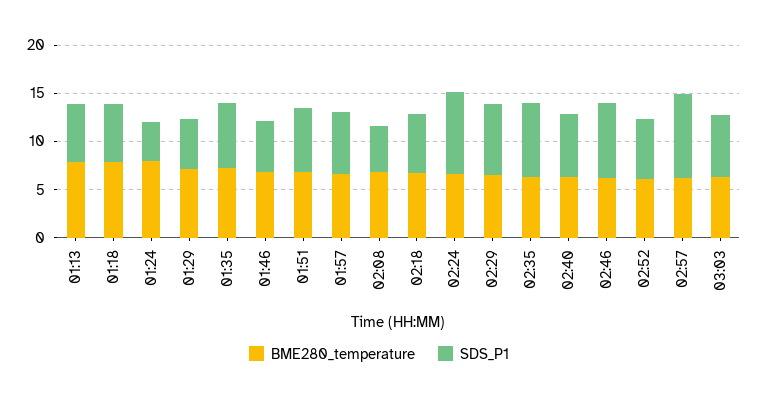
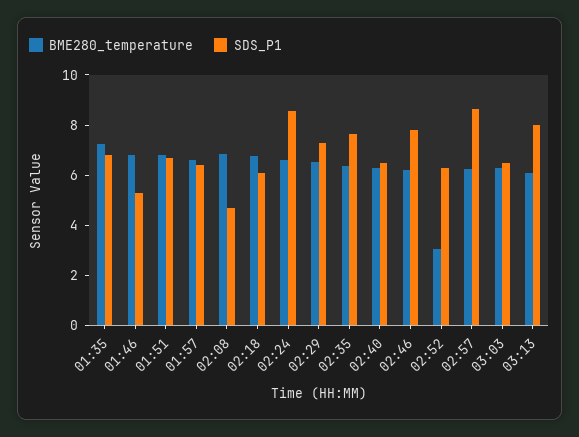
BME280_temperature, 01:13: 8 -> none
SDS_P1, 01:13: 6 -> none
BME280_temperature, 01:18: 8 -> none
SDS_P1, 01:18: 6 -> none
BME280_temperature, 01:24: 8 -> none
SDS_P1, 01:24: 4 -> none
BME280_temperature, 01:29: 7 -> none
SDS_P1, 01:29: 5 -> none
BME280_temperature, 02:52: 6 -> 3
BME280_temperature, 03:13: none -> 6
SDS_P1, 03:13: none -> 8

